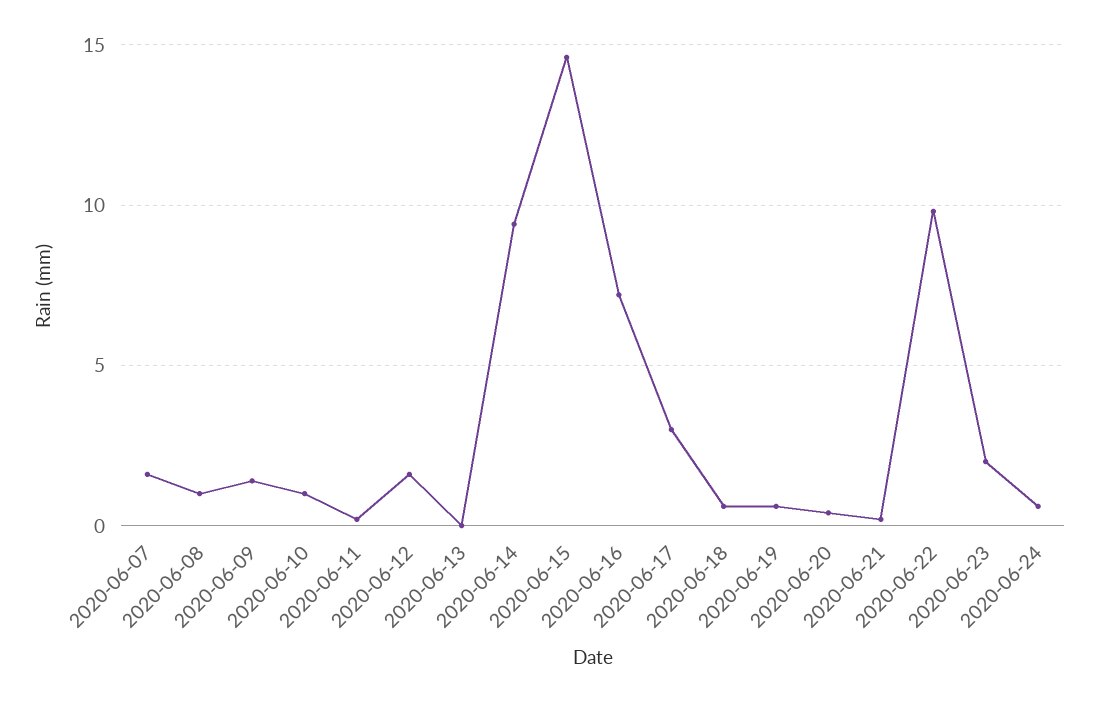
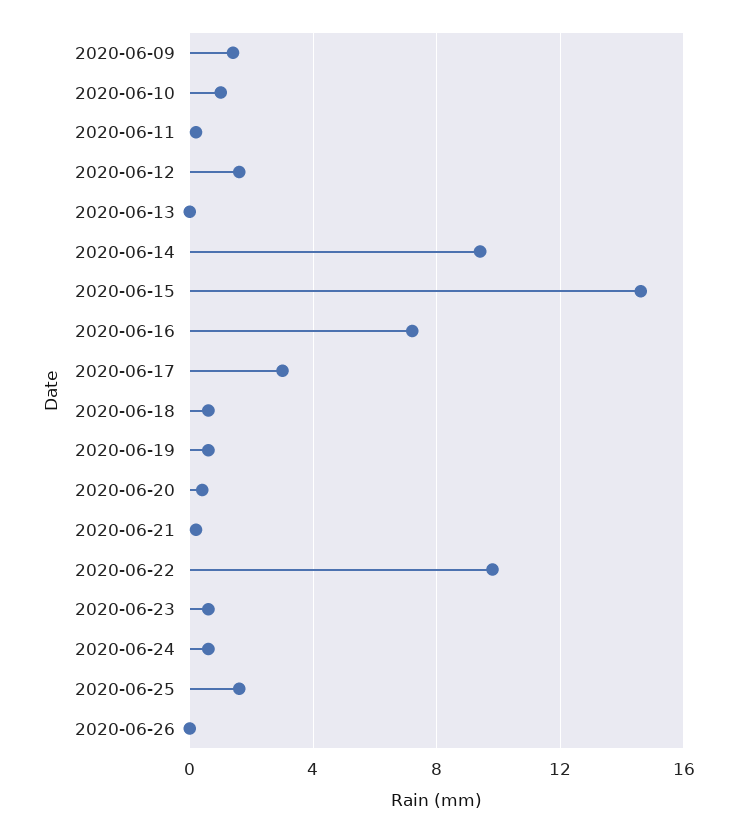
2020-06-07: 1.5 -> none
2020-06-08: 1 -> none
2020-06-23: 2 -> 0.5
2020-06-25: none -> 1.5
2020-06-26: none -> 0

